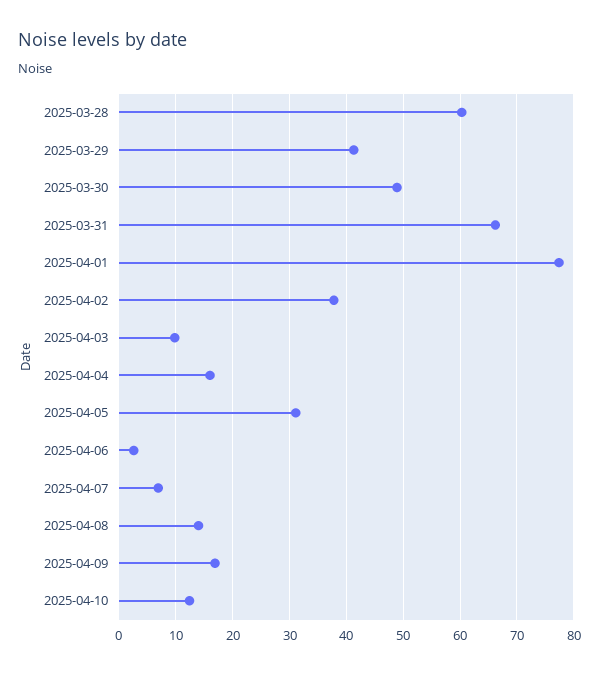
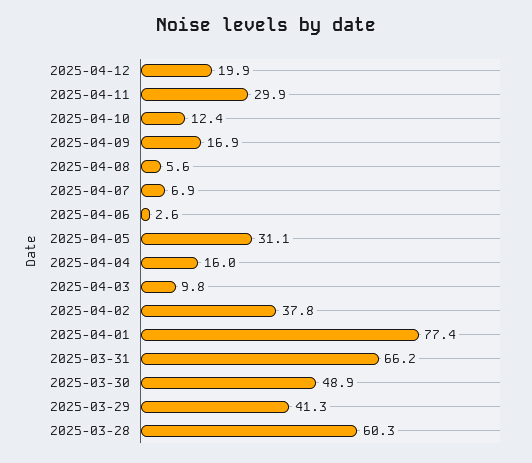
2025-04-08: 14 -> 5.6
2025-04-12: none -> 19.9
2025-04-11: none -> 29.9

